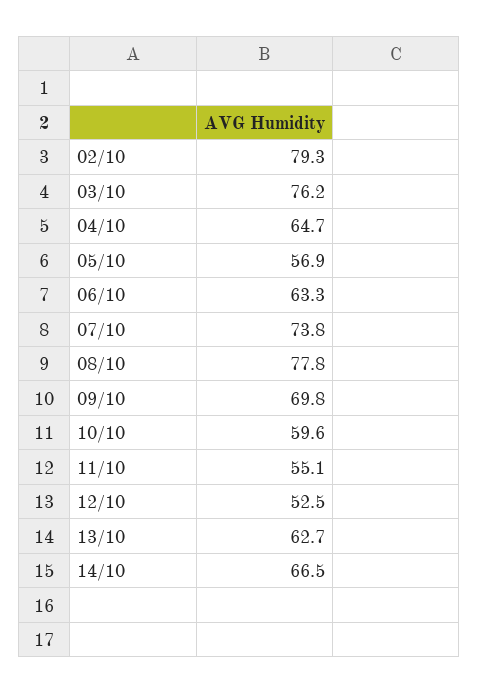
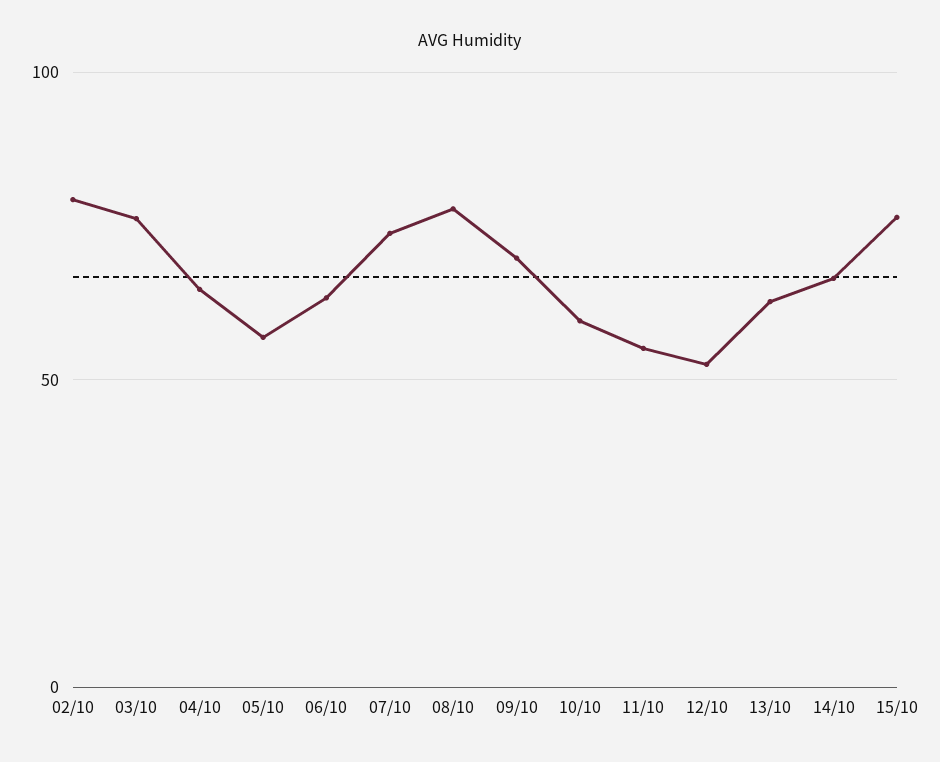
15/10: none -> 75

